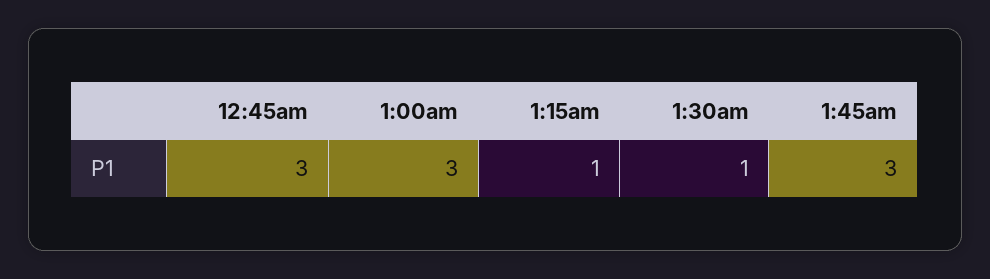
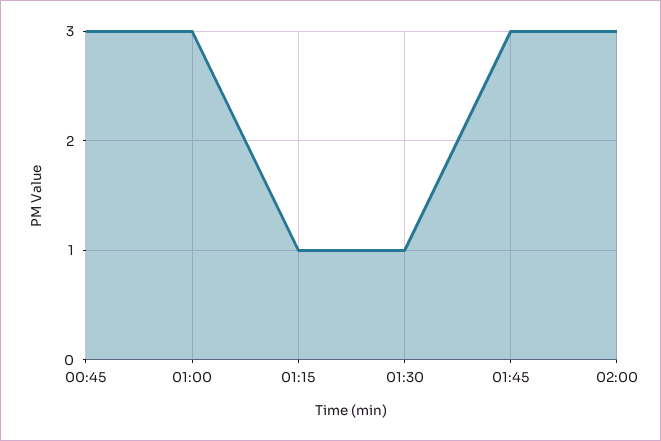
02:00: none -> 3

